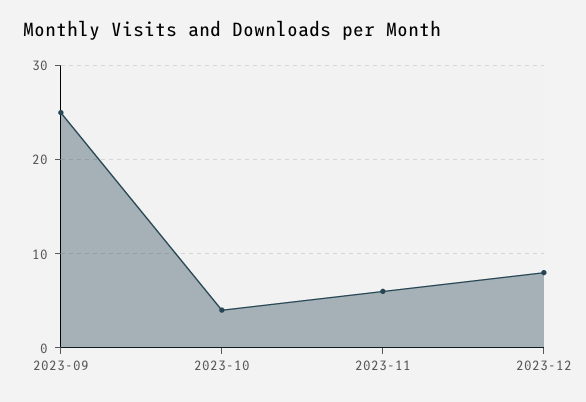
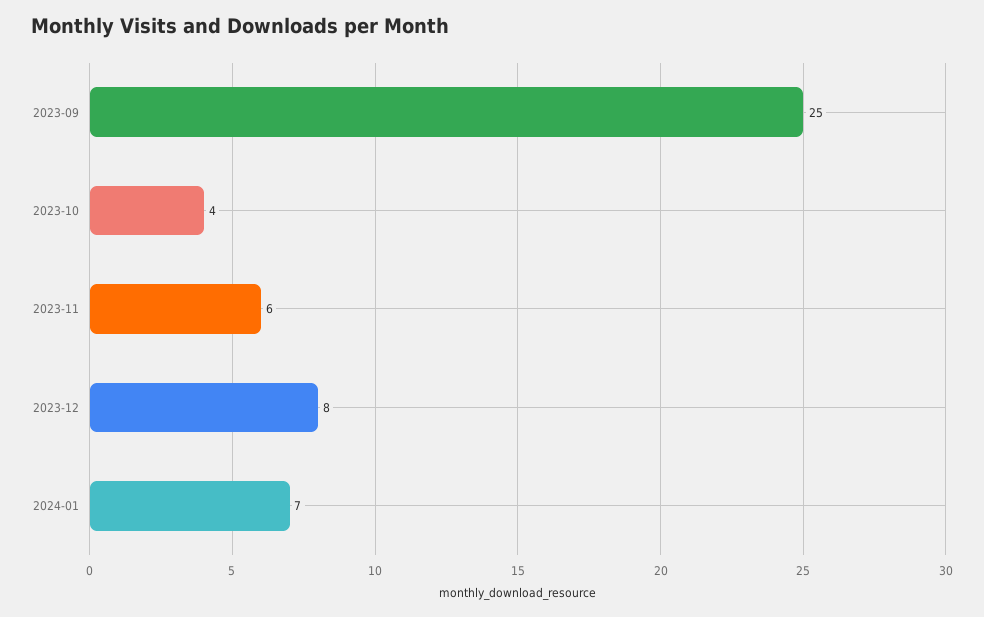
2024-01: none -> 7

